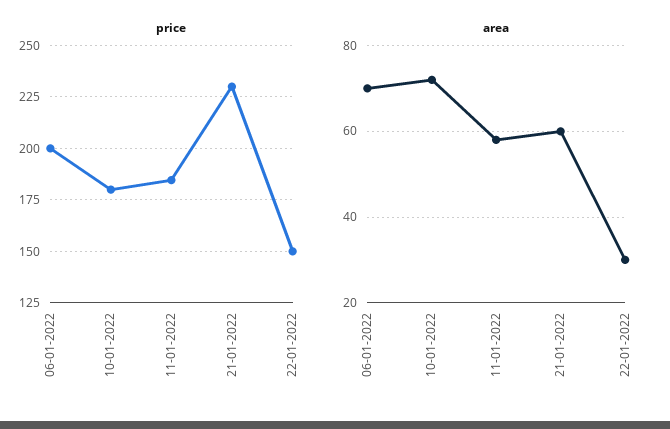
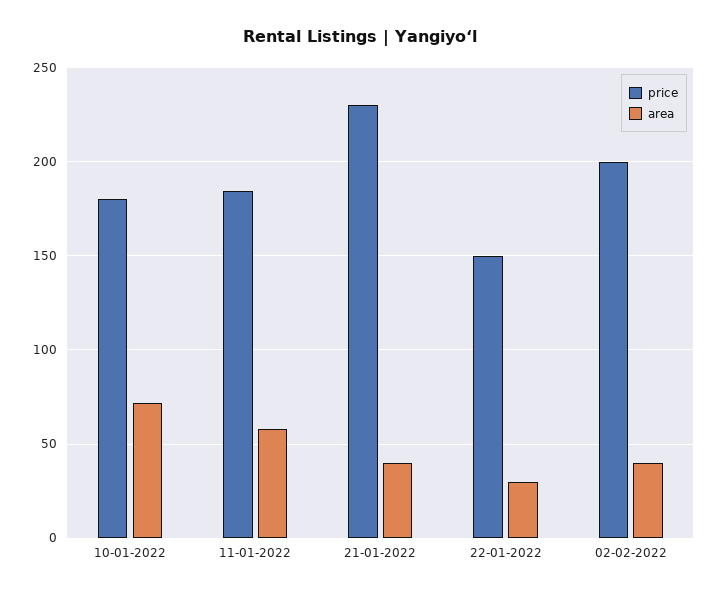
price, 06-01-2022: 200 -> none
area, 06-01-2022: 70 -> none
area, 21-01-2022: 60 -> 40
price, 02-02-2022: none -> 200
area, 02-02-2022: none -> 40

